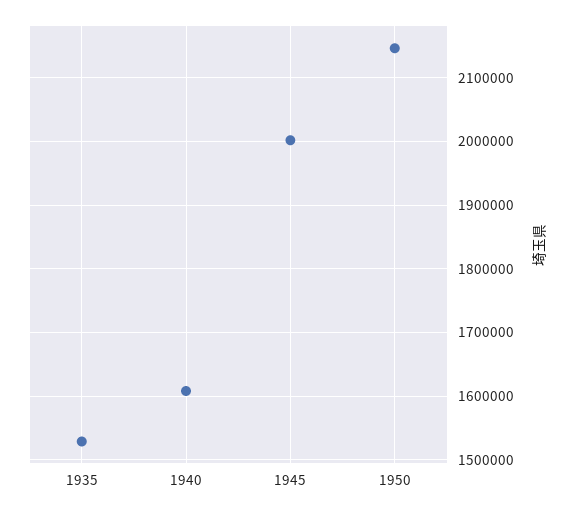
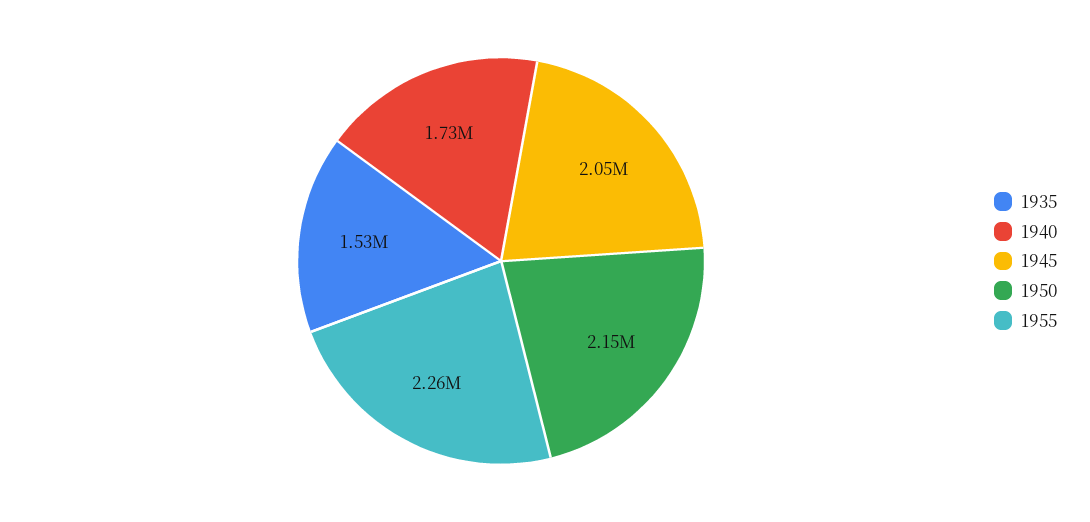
1940: 1610000 -> 1730000
1945: 2000000 -> 2050000
1955: none -> 2260000

